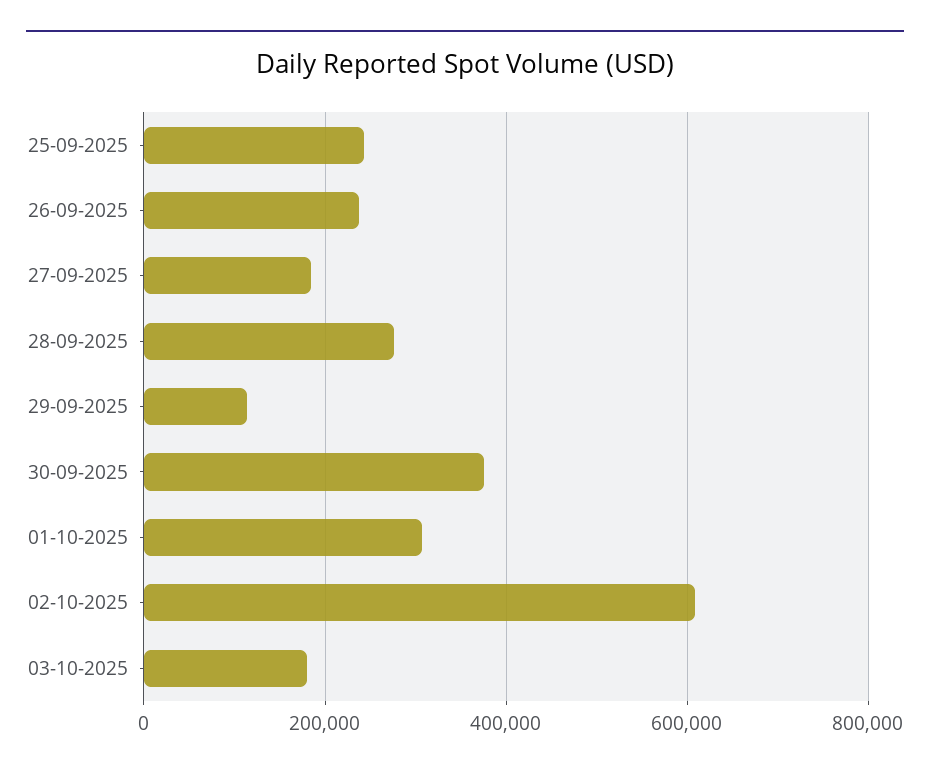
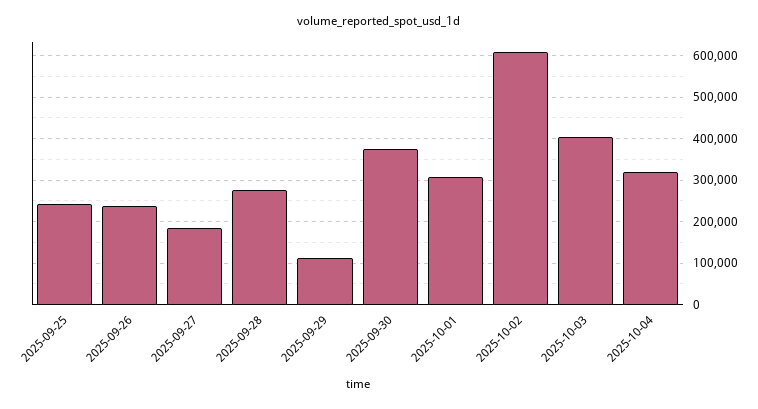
03-10-2025: 180000 -> 400000
2025-10-04: none -> 320000

